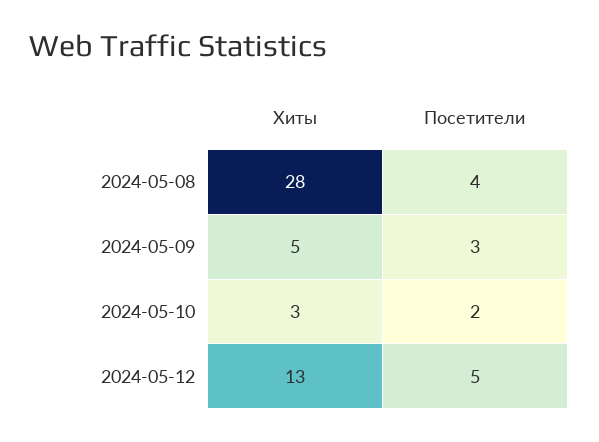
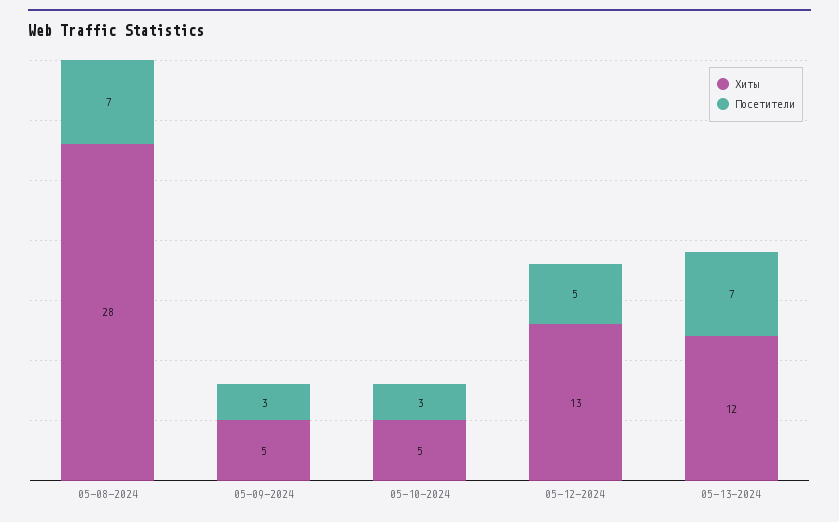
Посетители, 2024-05-08: 4 -> 7
Хиты, 2024-05-10: 3 -> 5
Посетители, 2024-05-10: 2 -> 3
Хиты, 05-13-2024: none -> 12
Посетители, 05-13-2024: none -> 7

